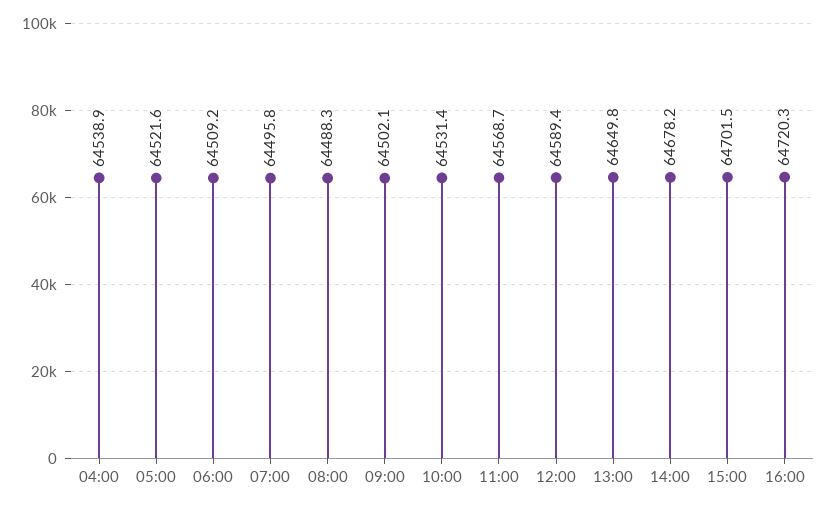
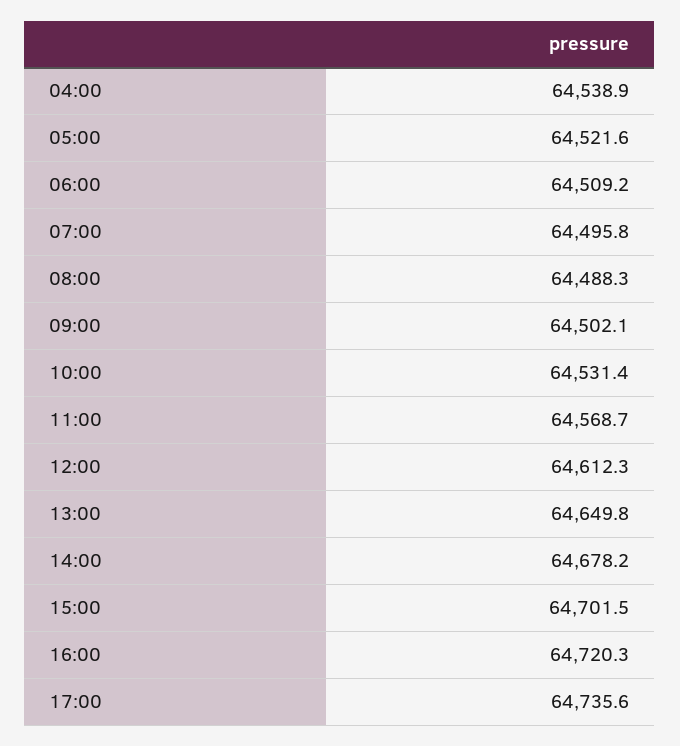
12:00: 64589.4 -> 64612.3
17:00: none -> 64735.6

